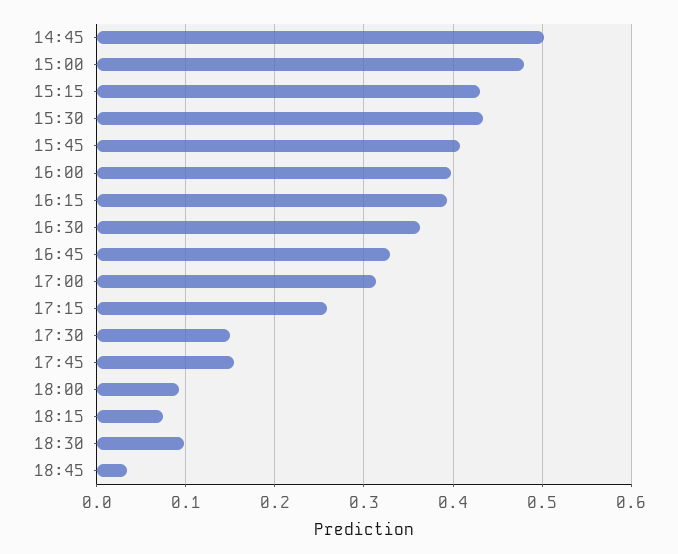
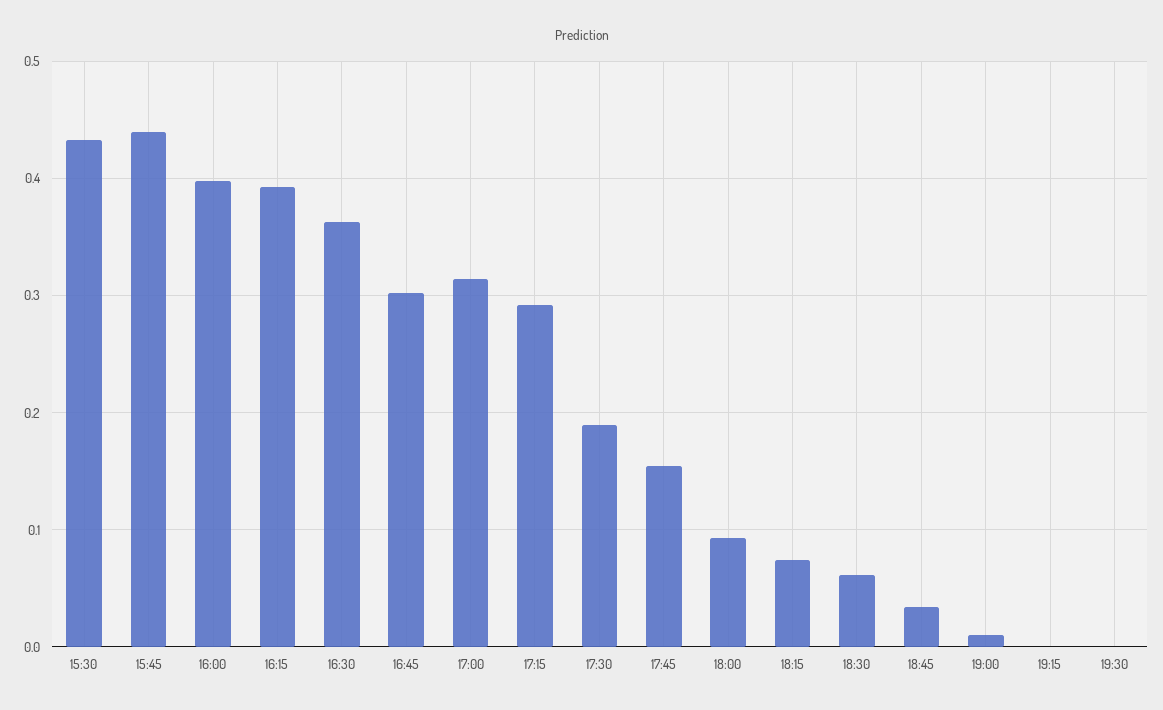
14:45: 0.5 -> none
15:00: 0.48 -> none
15:15: 0.43 -> none
15:45: 0.41 -> 0.44
16:45: 0.33 -> 0.3
17:15: 0.26 -> 0.29
17:30: 0.15 -> 0.19
18:30: 0.1 -> 0.06
19:00: none -> 0.01
19:15: none -> 0
19:30: none -> 0

